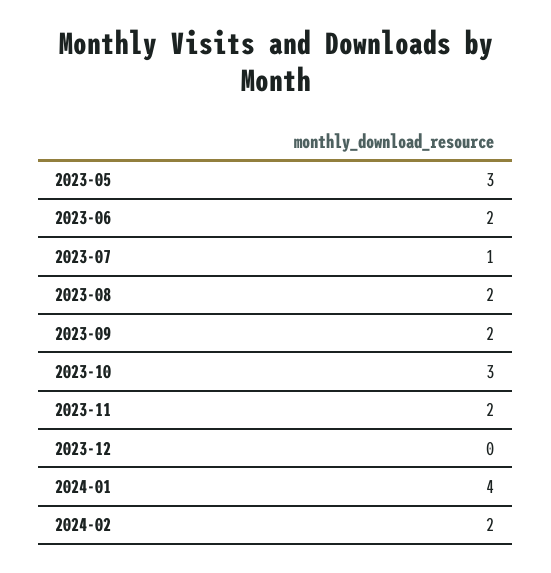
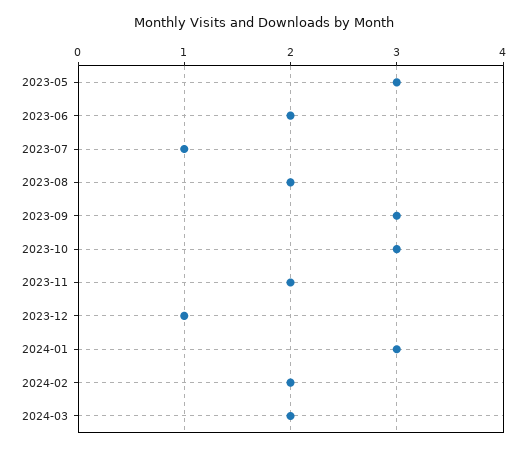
2023-09: 2 -> 3
2023-12: 0 -> 1
2024-01: 4 -> 3
2024-03: none -> 2

